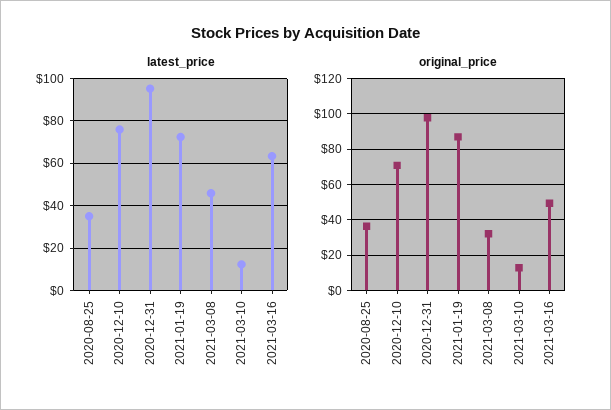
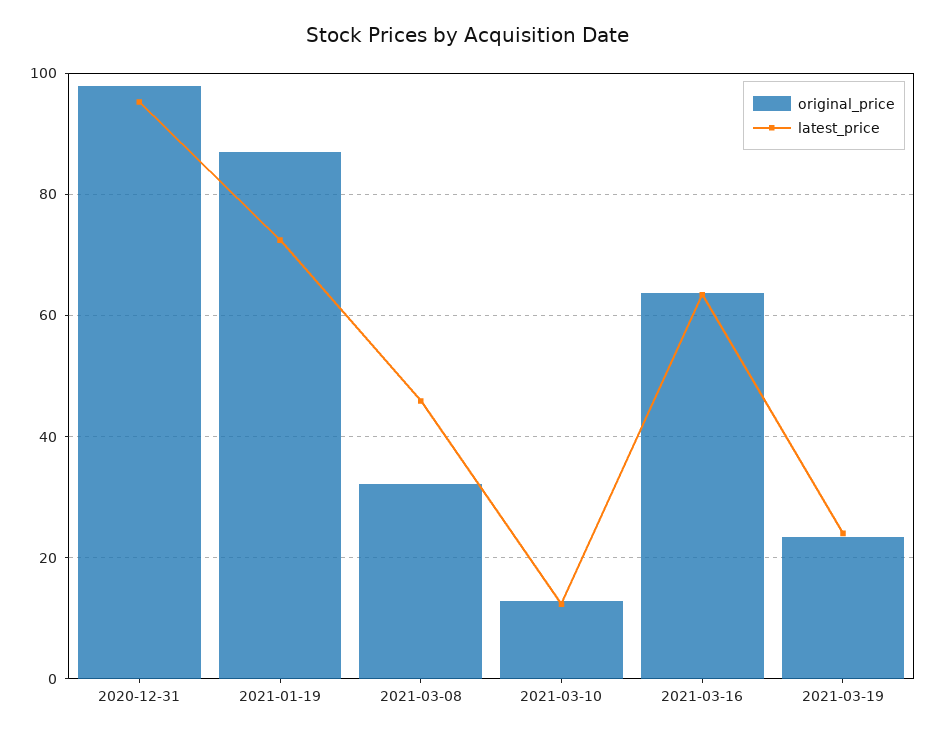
latest_price, 2020-08-25: 35 -> none
latest_price, 2020-12-10: 75 -> none
original_price, 2020-08-25: 35 -> none
original_price, 2020-12-10: 70 -> none
original_price, 2021-03-16: 50 -> 64
original_price, 2021-03-19: none -> 24
latest_price, 2021-03-19: none -> 24

